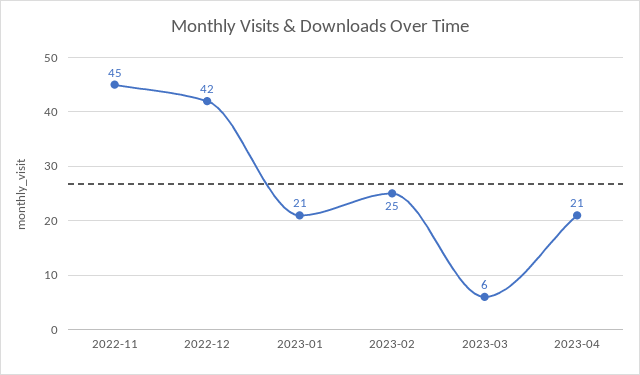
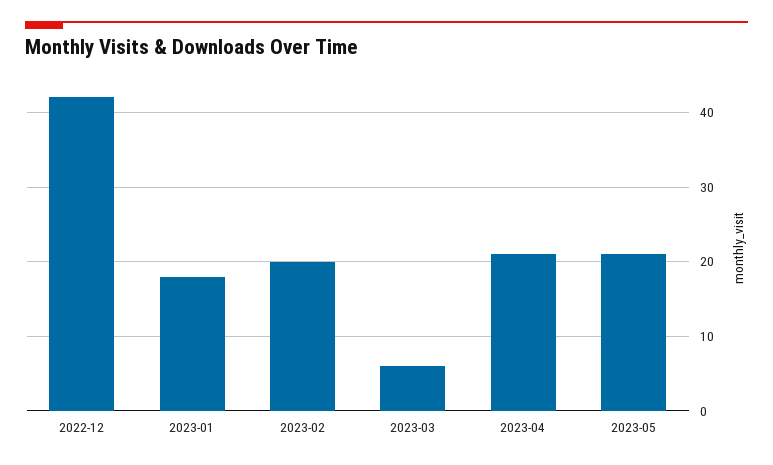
2022-11: 45 -> none
2023-01: 21 -> 18
2023-02: 25 -> 20
2023-05: none -> 21

